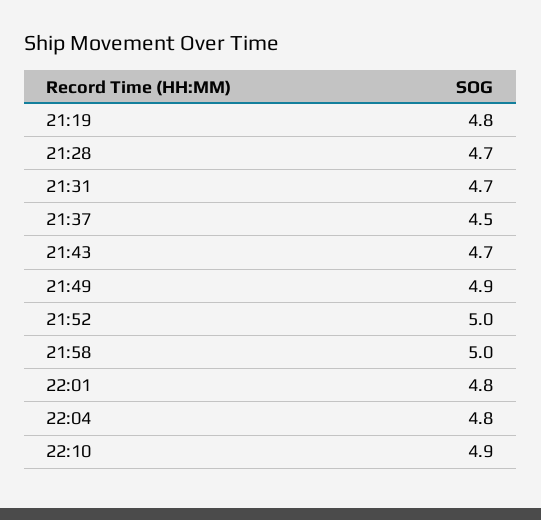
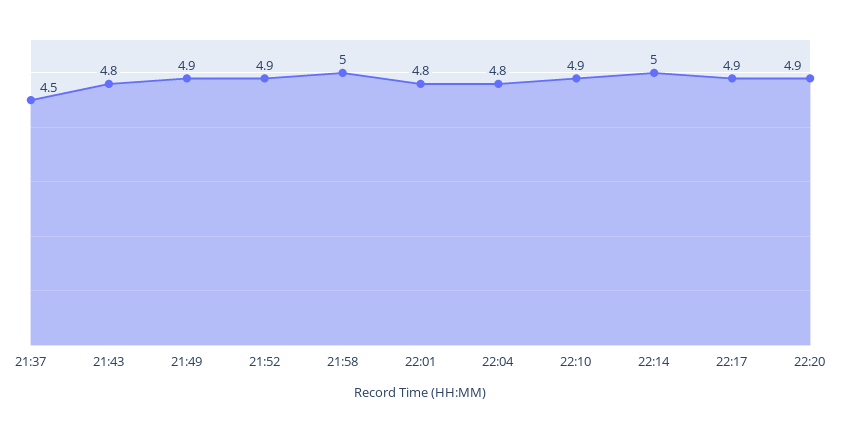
21:19: 4.8 -> none
21:28: 4.7 -> none
21:31: 4.7 -> none
21:43: 4.7 -> 4.8
21:52: 5 -> 4.9
22:14: none -> 5
22:17: none -> 4.9
22:20: none -> 4.9

